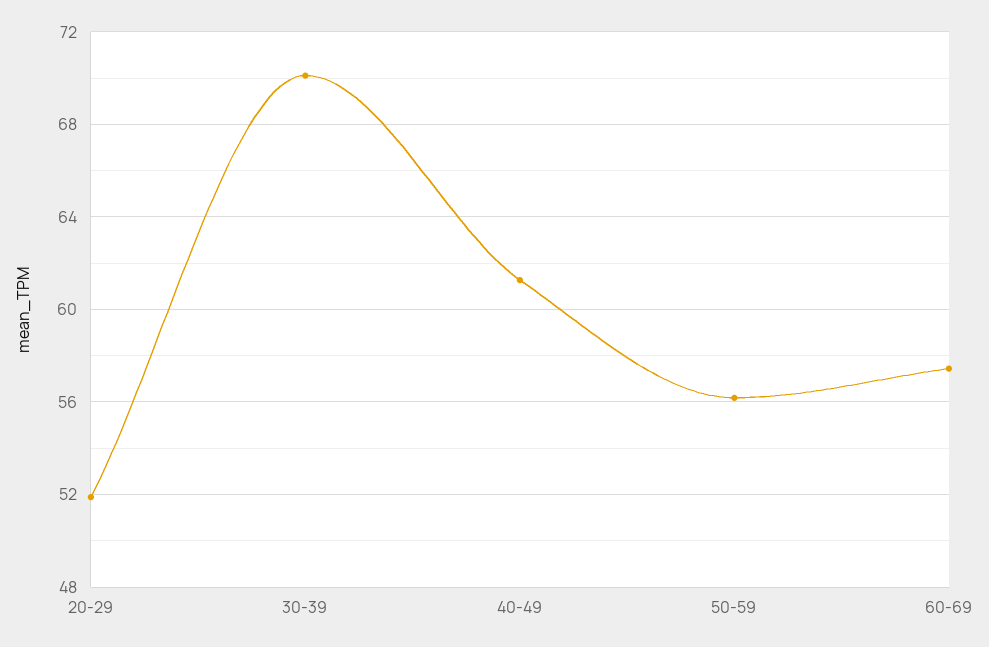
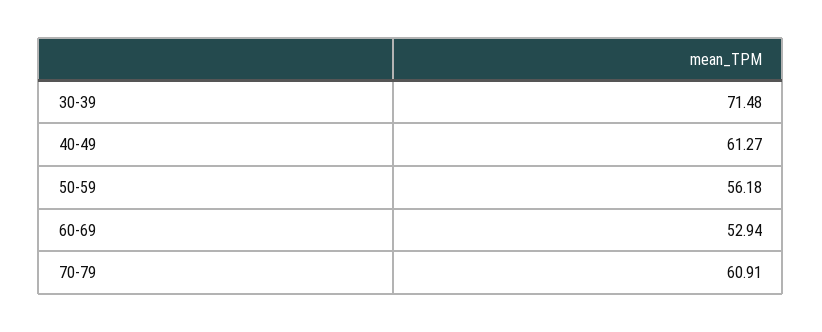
20-29: 52 -> none
30-39: 70 -> 71.48
60-69: 57.5 -> 52.94
70-79: none -> 60.91

